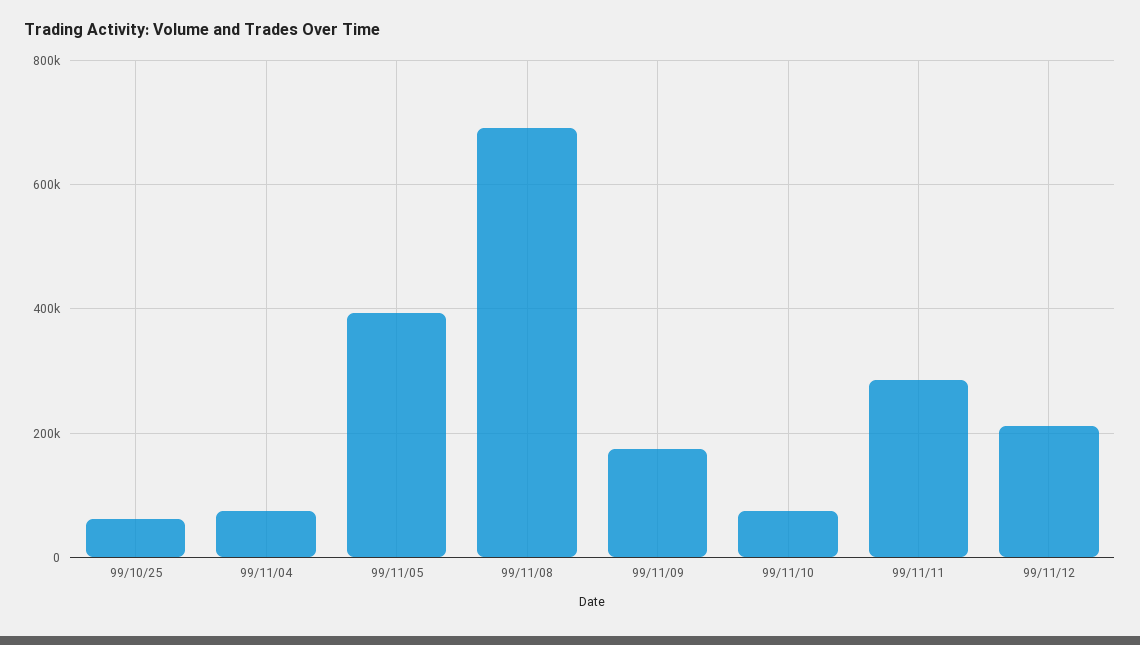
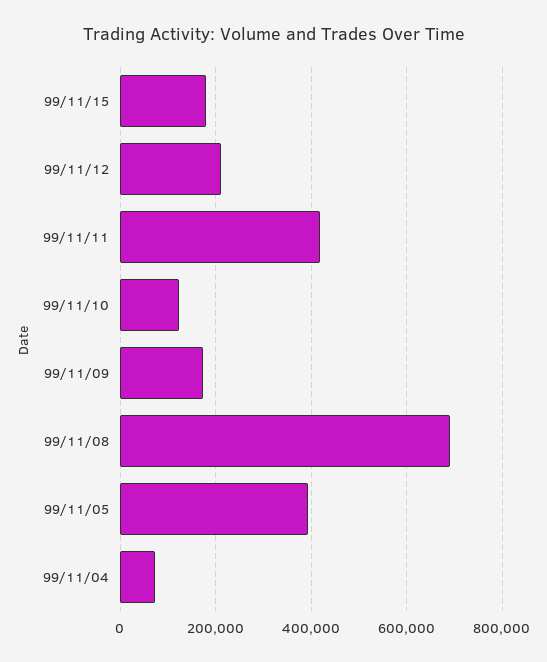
99/10/25: 60000 -> none
99/11/10: 80000 -> 120000
99/11/11: 280000 -> 420000
99/11/15: none -> 180000

